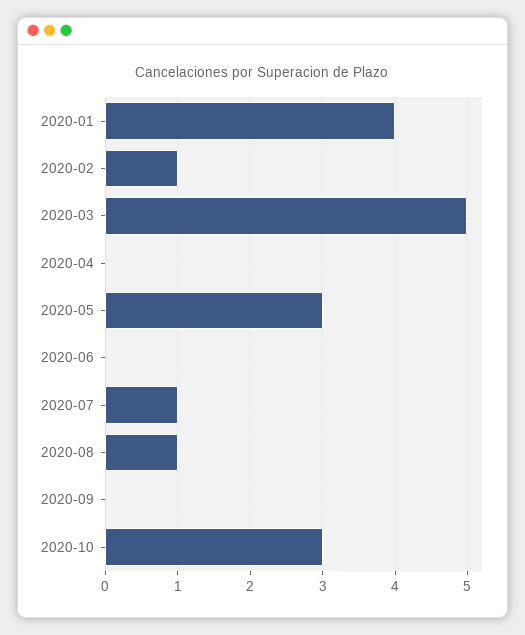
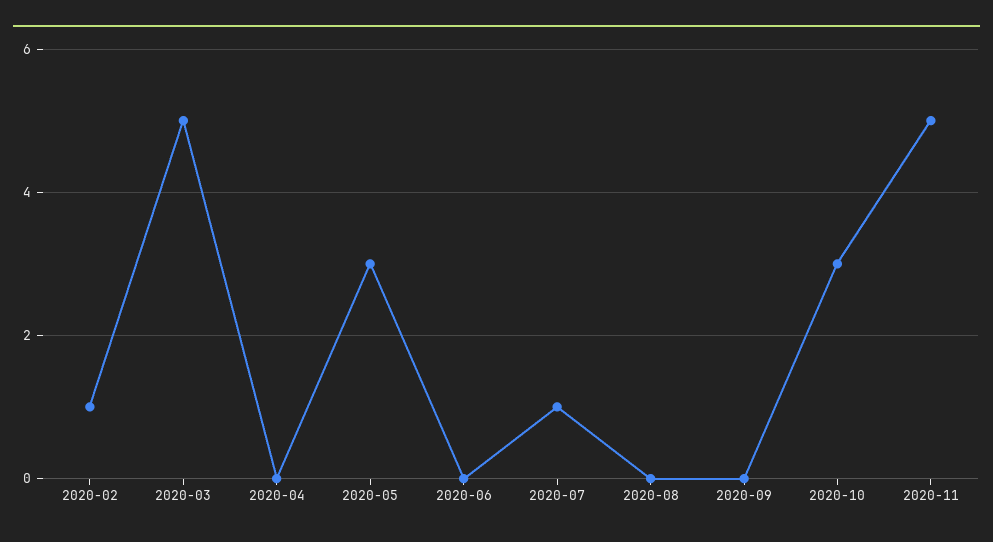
2020-01: 4 -> none
2020-08: 1 -> 0
2020-11: none -> 5

